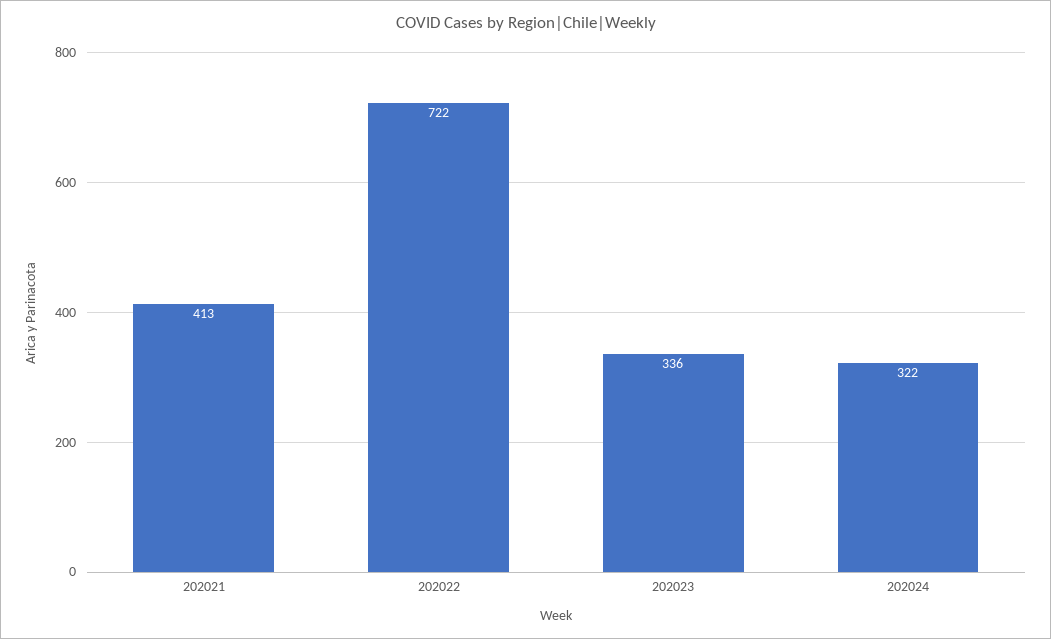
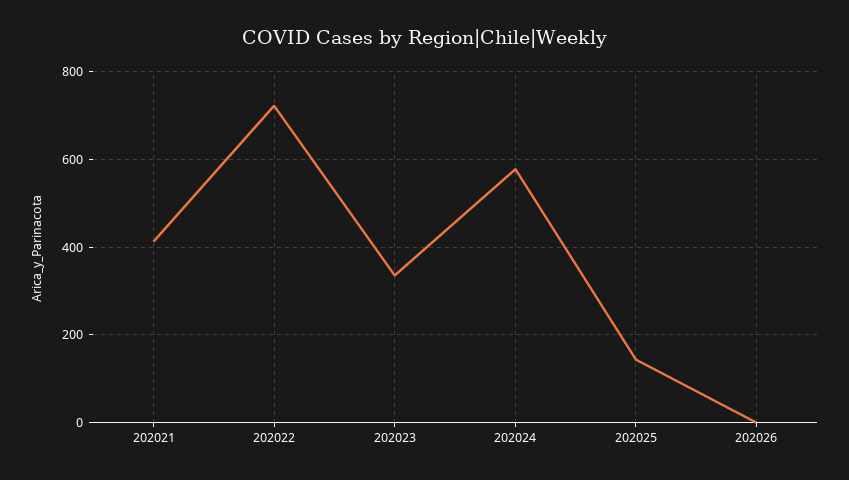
202024: 322 -> 580
202025: none -> 140
202026: none -> 0

